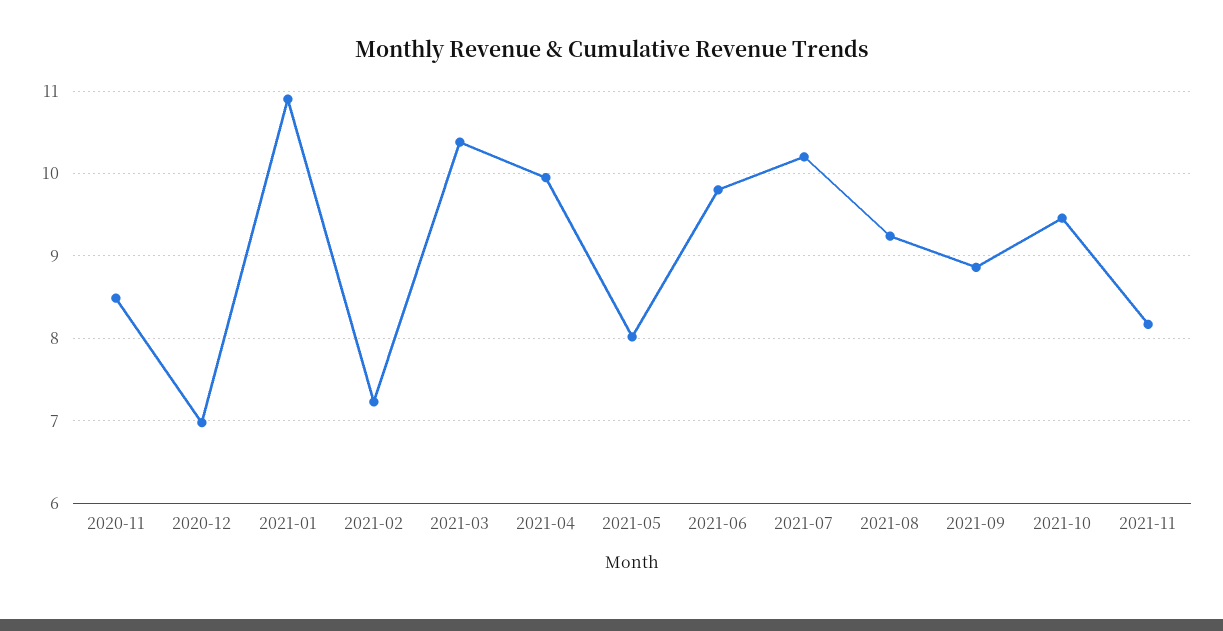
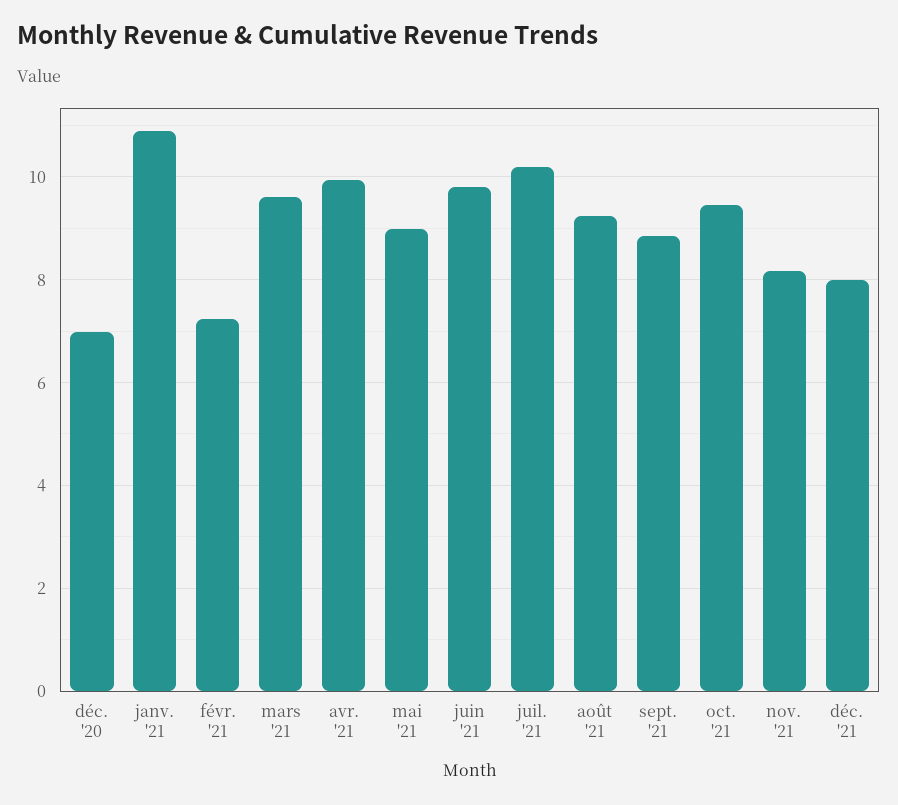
2020-11: 8.5 -> none
2021-03: 10.4 -> 9.6
2021-05: 8 -> 9
déc. '21: none -> 8

